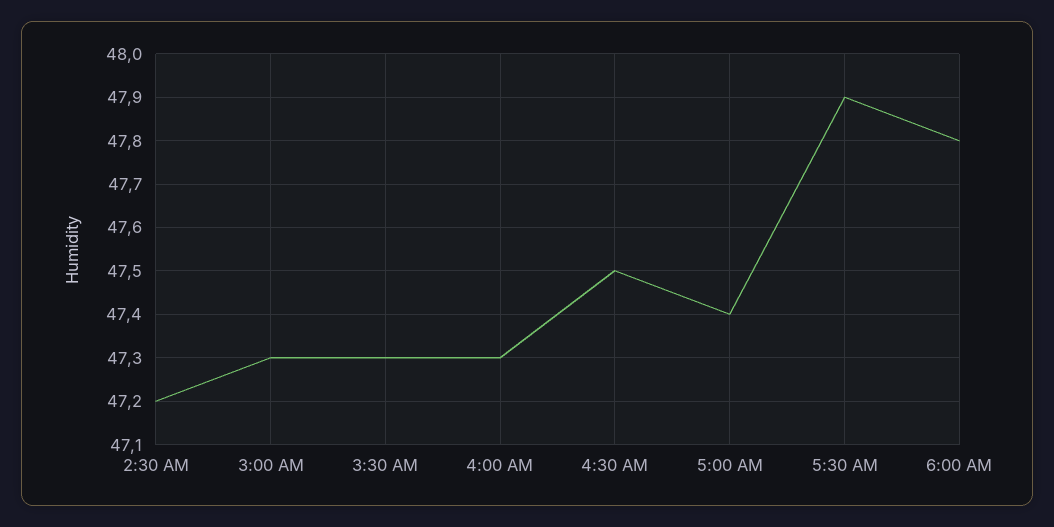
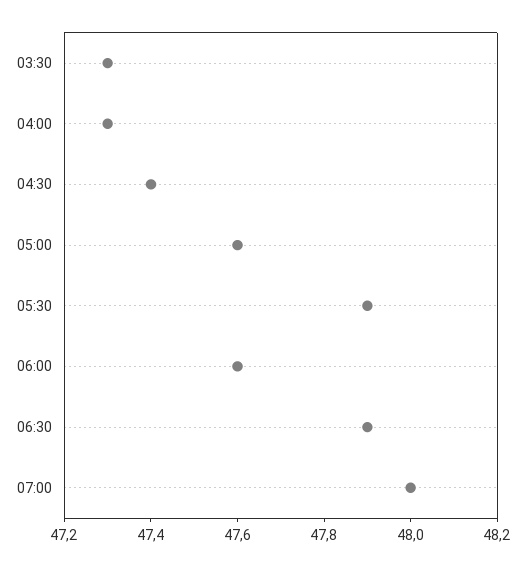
2:30 AM: 47.2 -> none
3:00 AM: 47.3 -> none
4:30 AM: 47.5 -> 47.4
5:00 AM: 47.4 -> 47.6
6:00 AM: 47.8 -> 47.6
06:30: none -> 47.9
07:00: none -> 48

